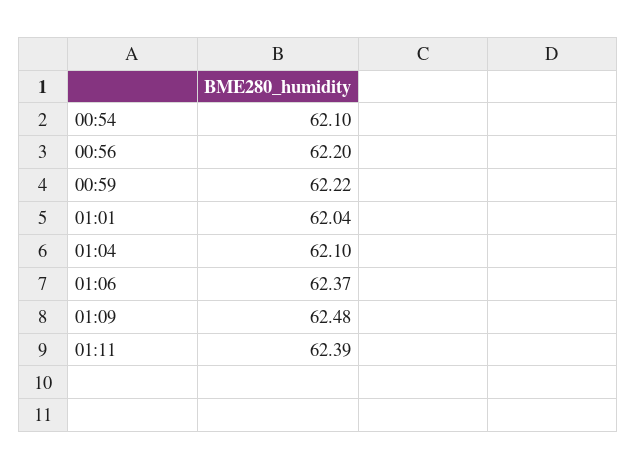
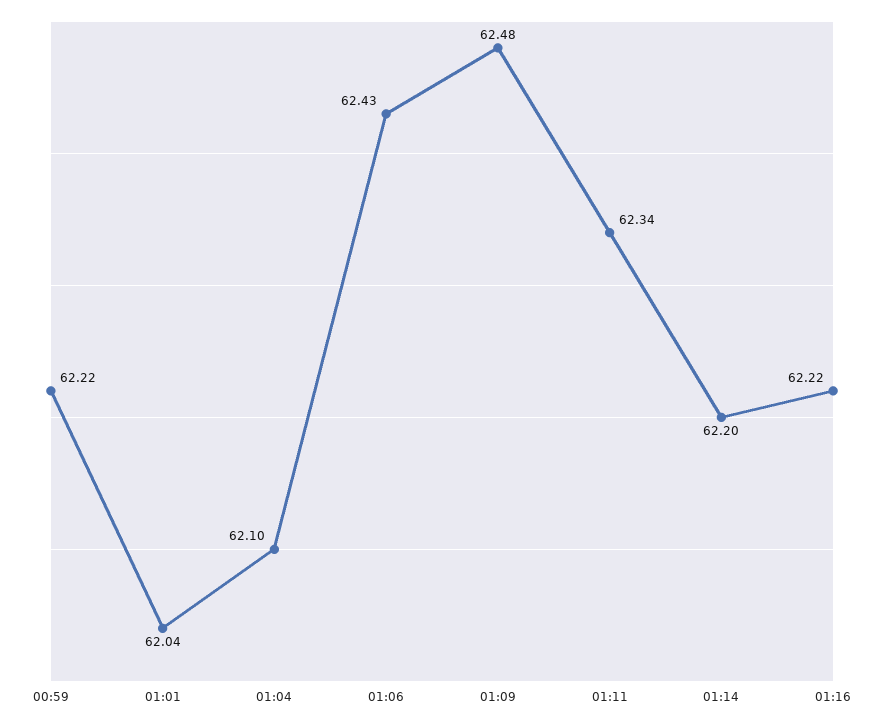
00:54: 62.1 -> none
00:56: 62.2 -> none
01:06: 62.37 -> 62.43
01:11: 62.39 -> 62.34
01:14: none -> 62.2
01:16: none -> 62.22

